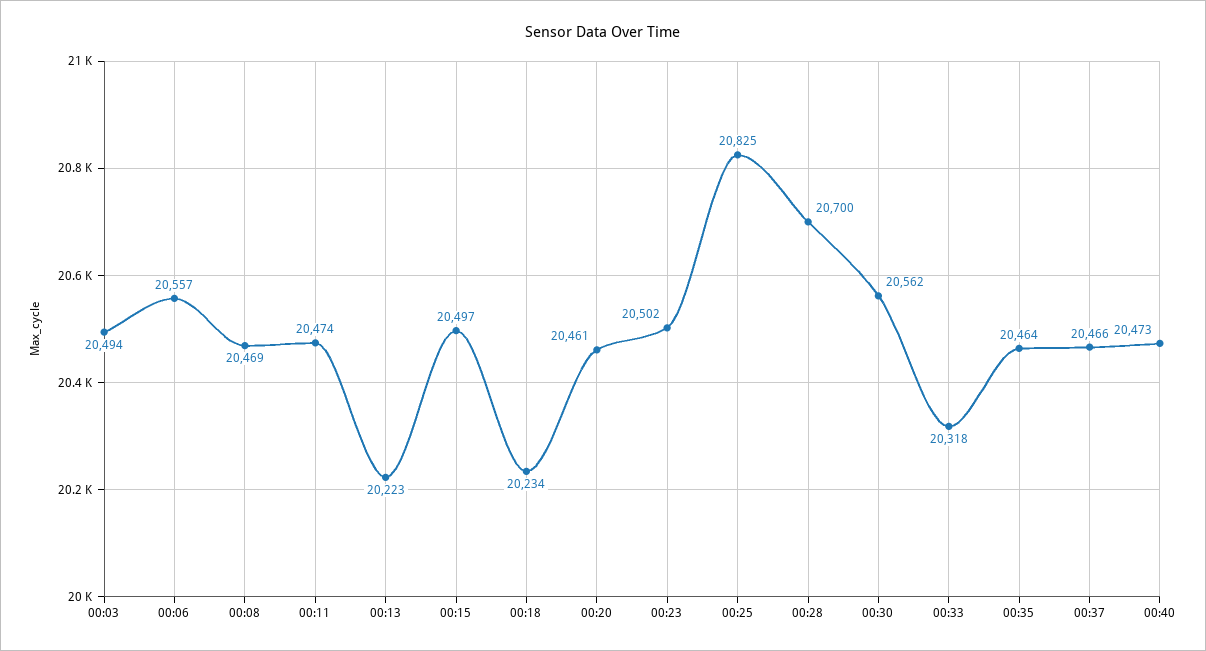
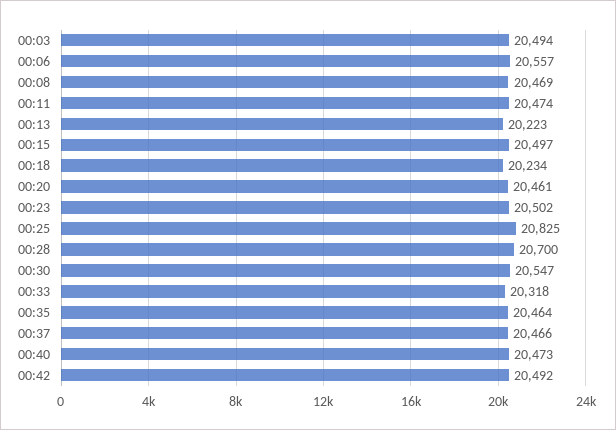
00:30: 20562 -> 20547
00:42: none -> 20492

